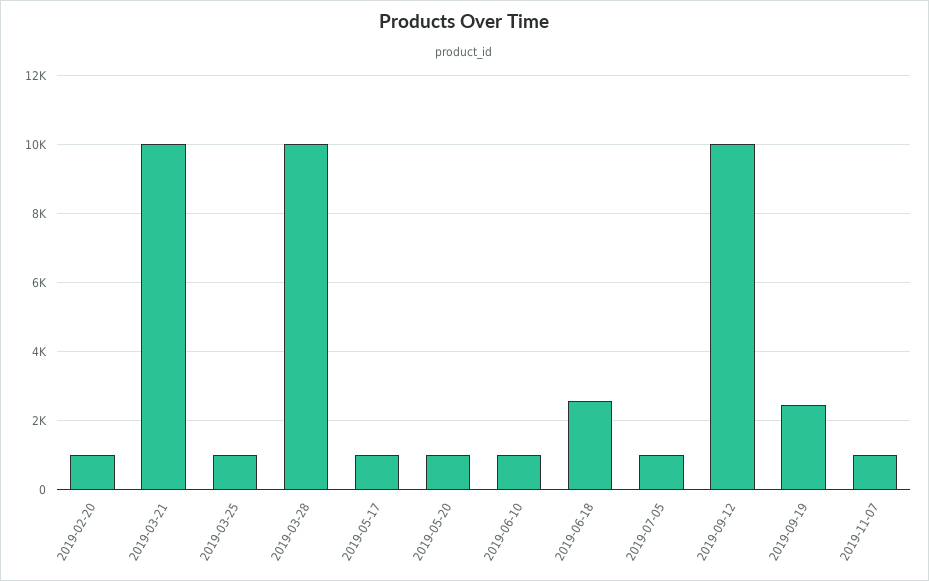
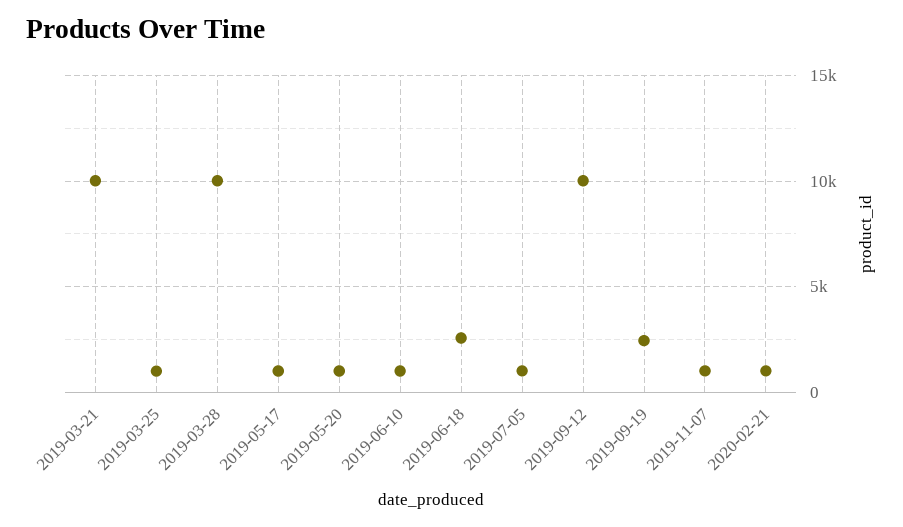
2019-02-20: 1000 -> none
2020-02-21: none -> 1000

